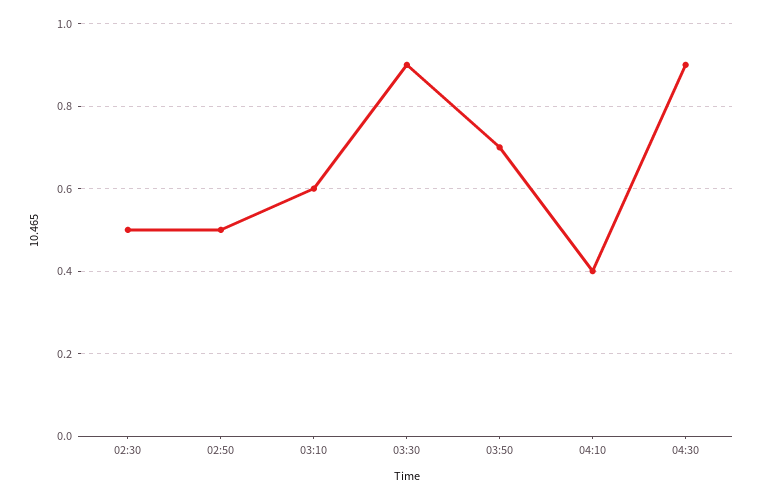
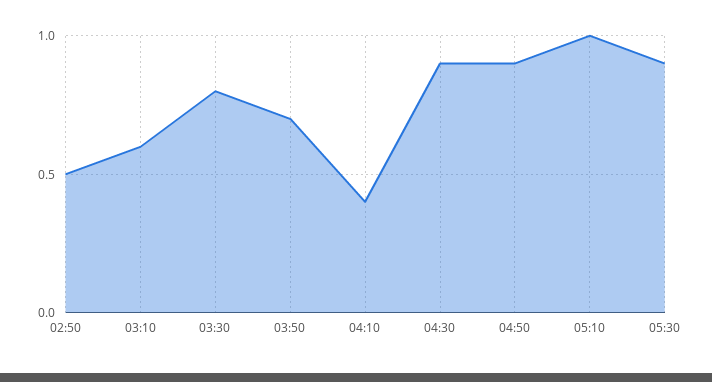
02:30: 0.5 -> none
03:30: 0.9 -> 0.8
04:50: none -> 0.9
05:10: none -> 1
05:30: none -> 0.9

